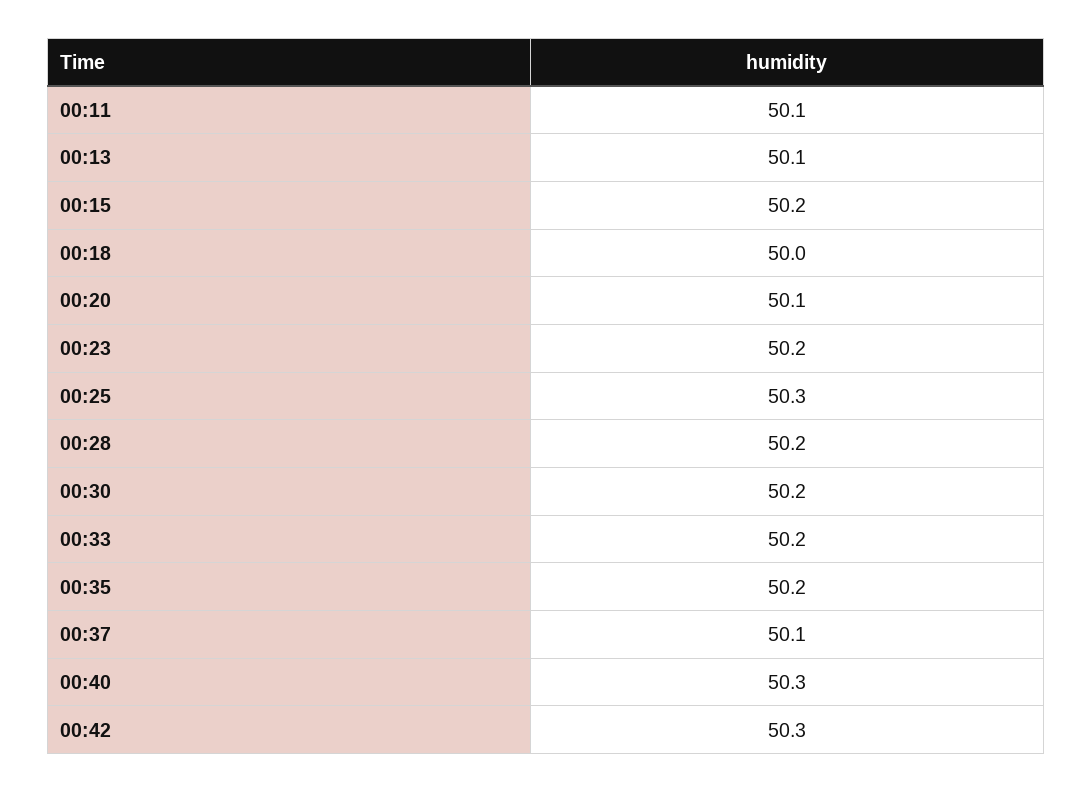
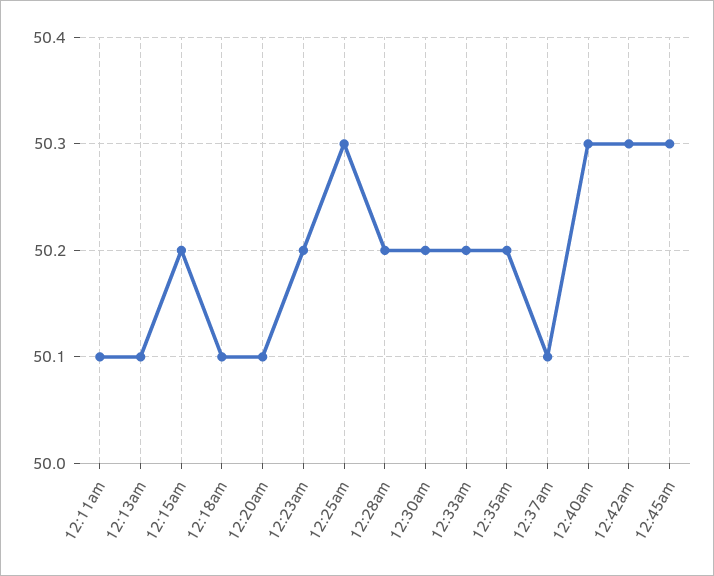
00:18: 50 -> 50.1
12:45am: none -> 50.3

